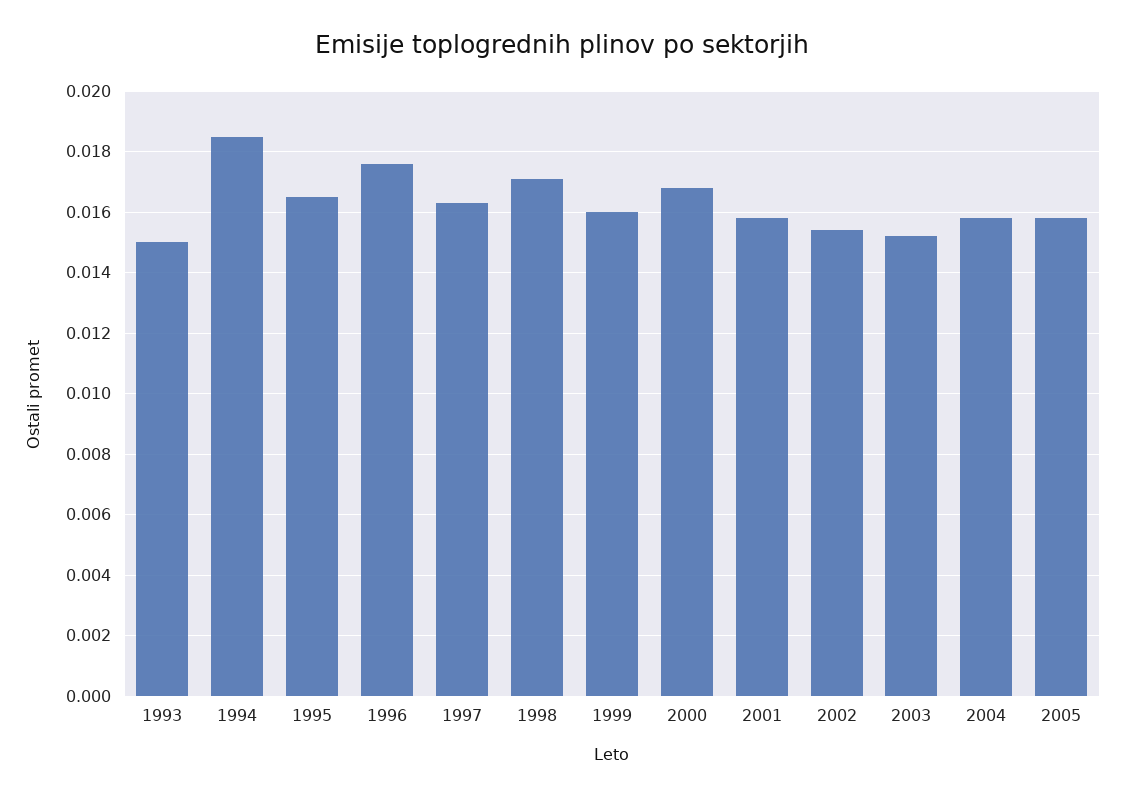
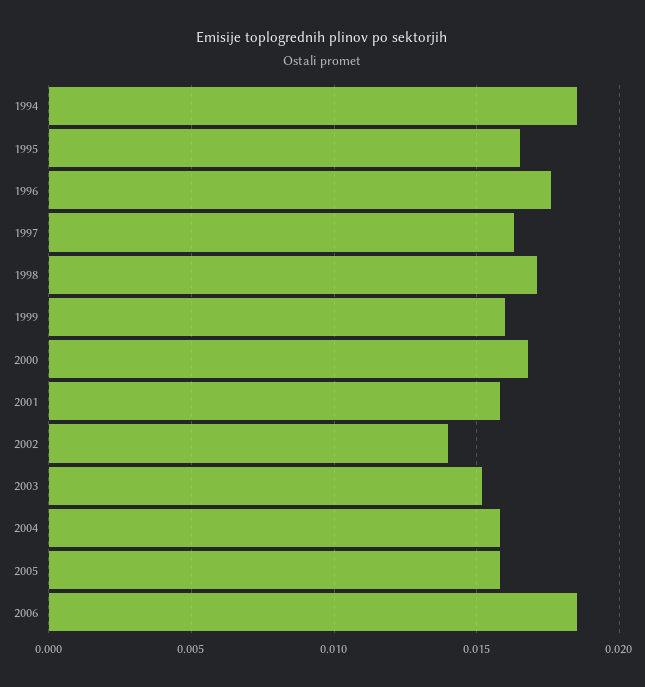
1993: 0.015 -> none
2002: 0.0155 -> 0.014
2006: none -> 0.0185

